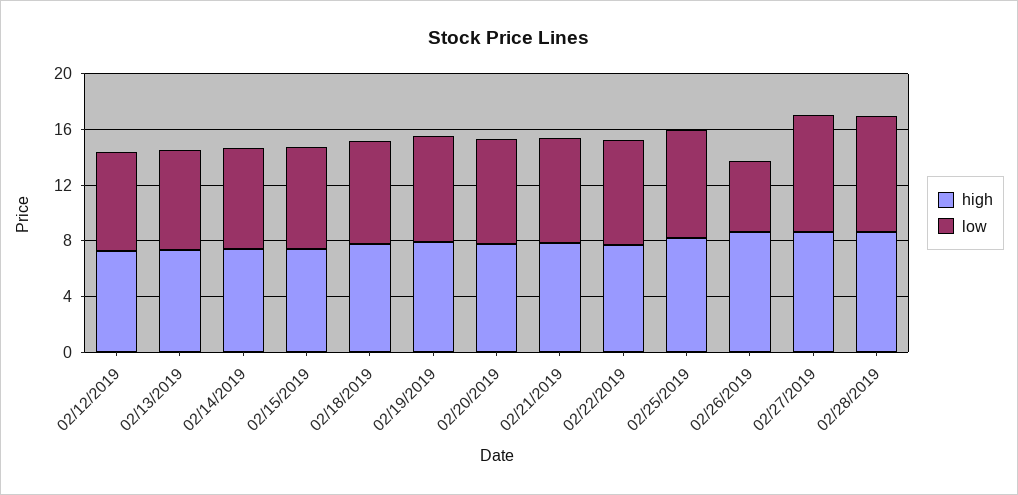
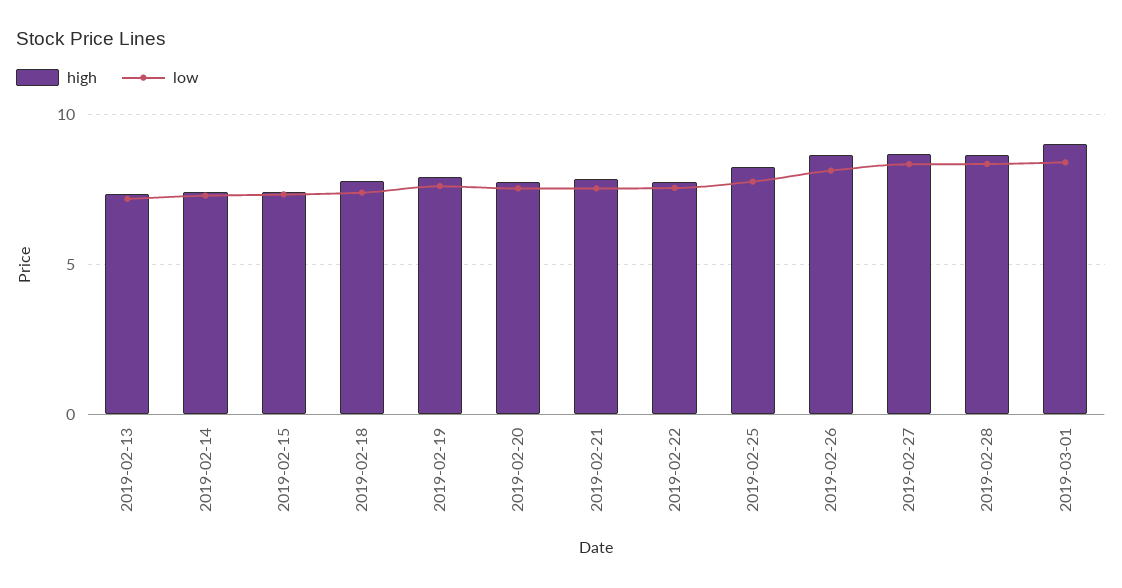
high, 02/12/2019: 7 -> none
low, 02/12/2019: 7 -> none
low, 02/26/2019: 5 -> 8
high, 2019-03-01: none -> 9
low, 2019-03-01: none -> 8.5

